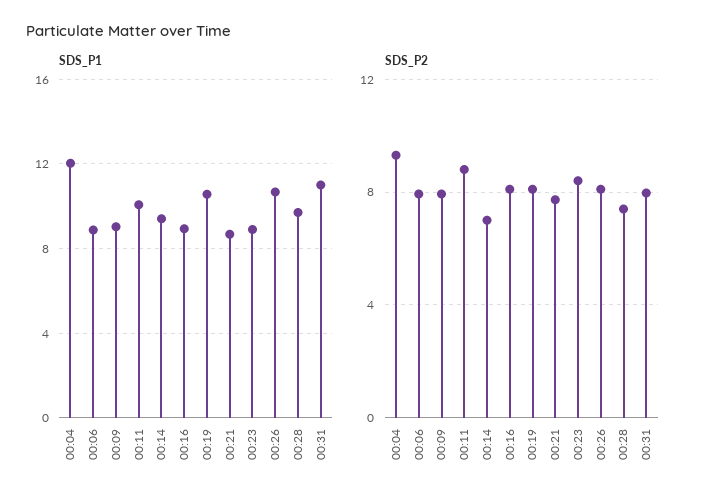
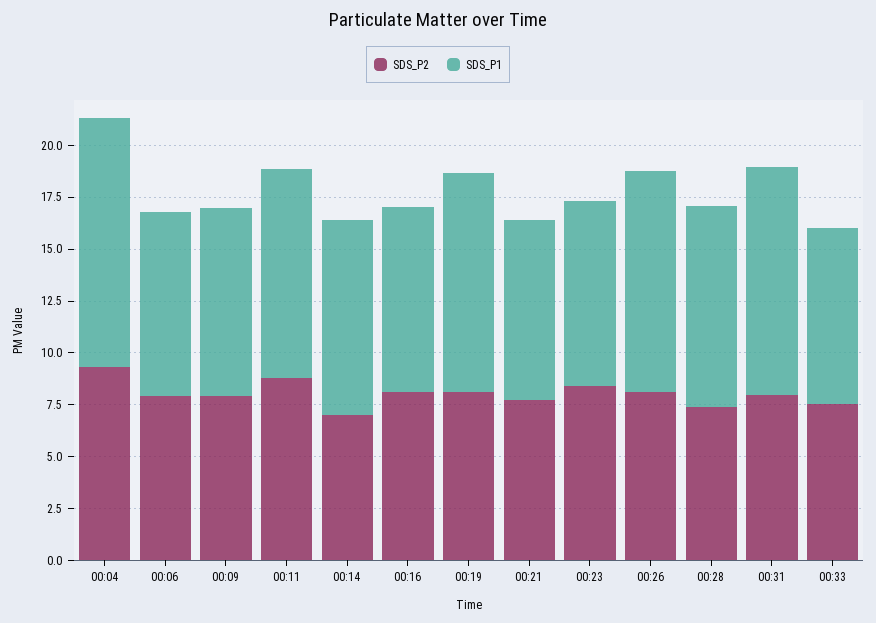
SDS_P2, 00:33: none -> 7.5
SDS_P1, 00:33: none -> 8.5

